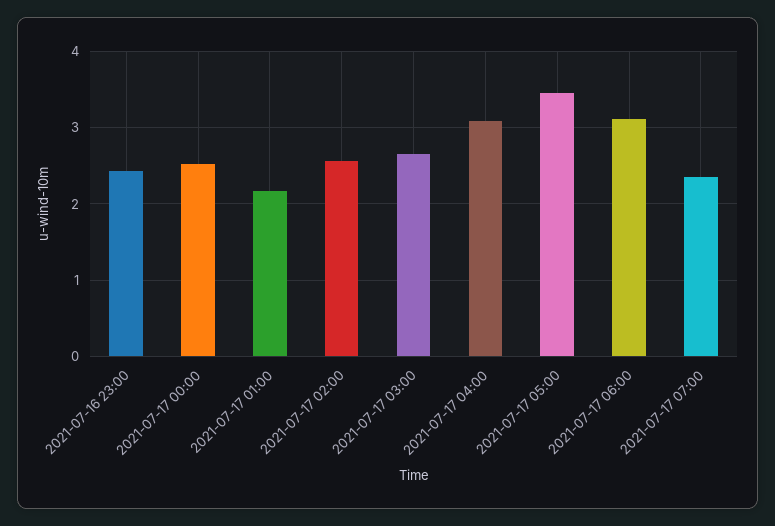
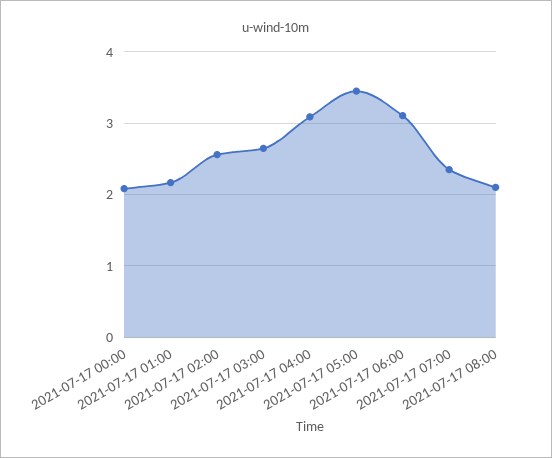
2021-07-16 23:00: 2.4 -> none
2021-07-17 00:00: 2.5 -> 2.1
2021-07-17 08:00: none -> 2.1

